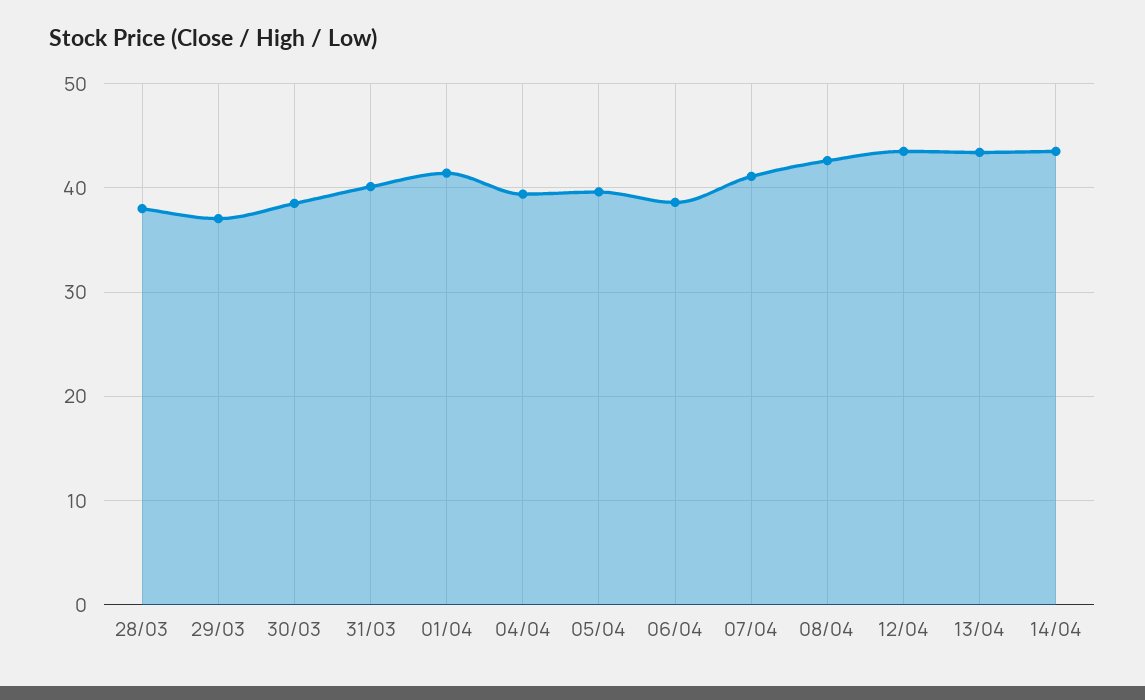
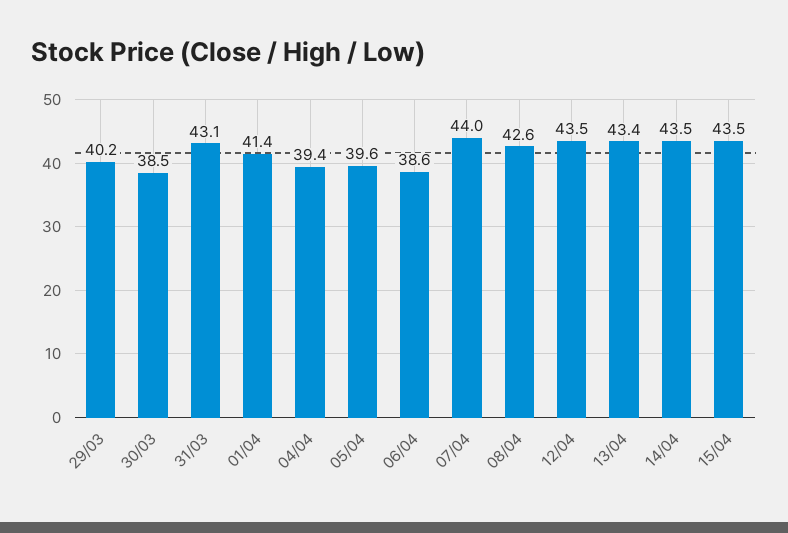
28/03: 38 -> none
29/03: 37 -> 40.2
31/03: 40 -> 43.1
07/04: 41 -> 44
15/04: none -> 43.5

